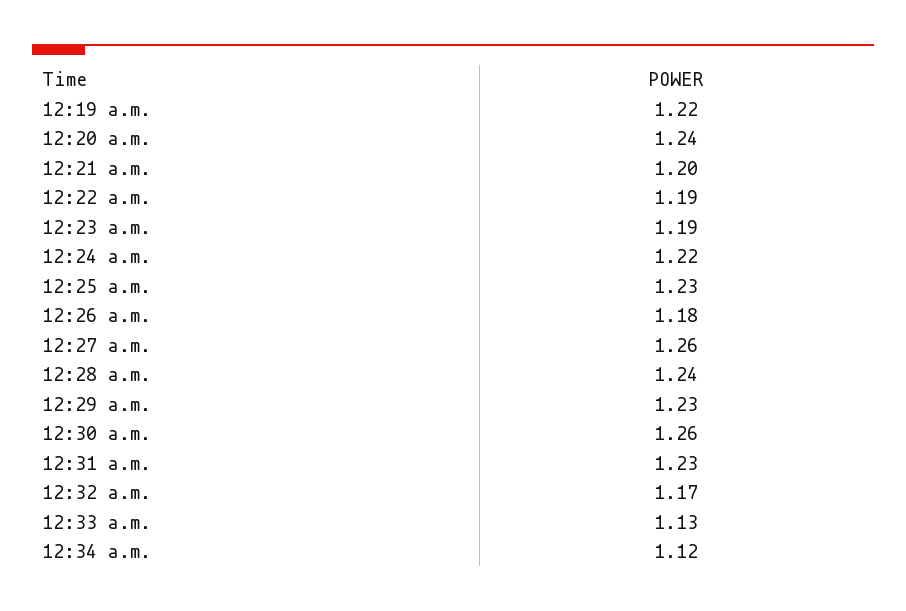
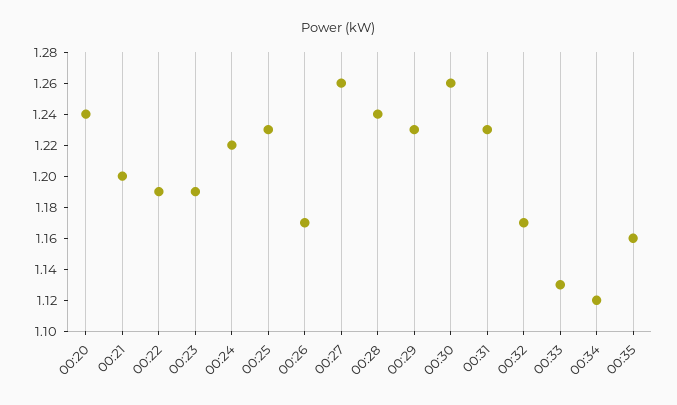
12:19 a.m.: 1.22 -> none
12:26 a.m.: 1.18 -> 1.17
00:35: none -> 1.16

